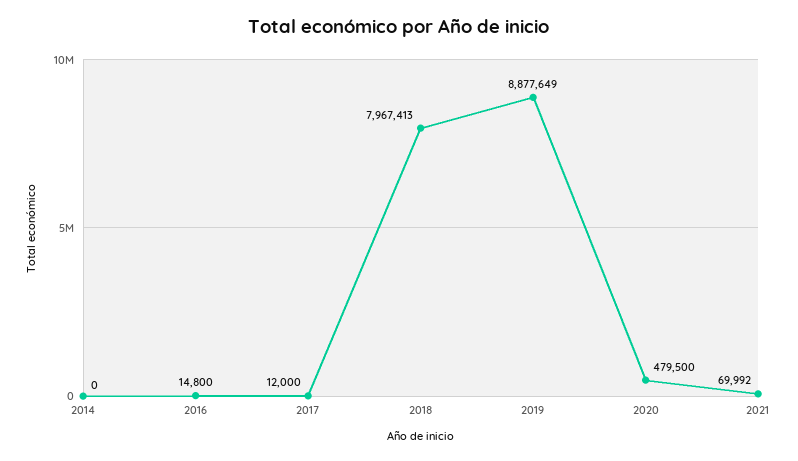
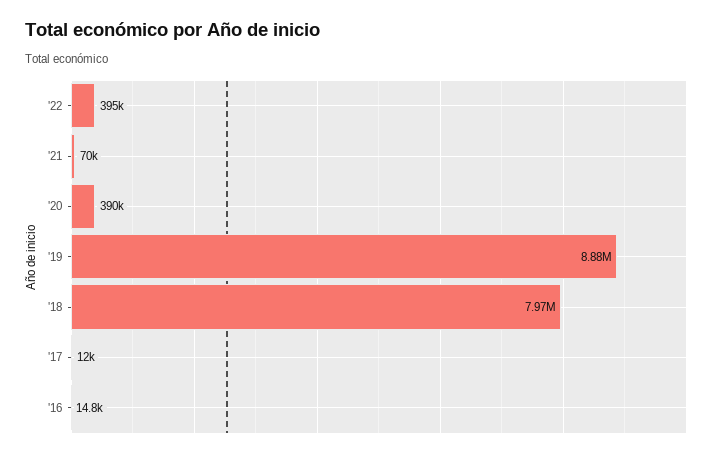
2014: 0 -> none
2020: 479500 -> 390000
'22: none -> 395000

